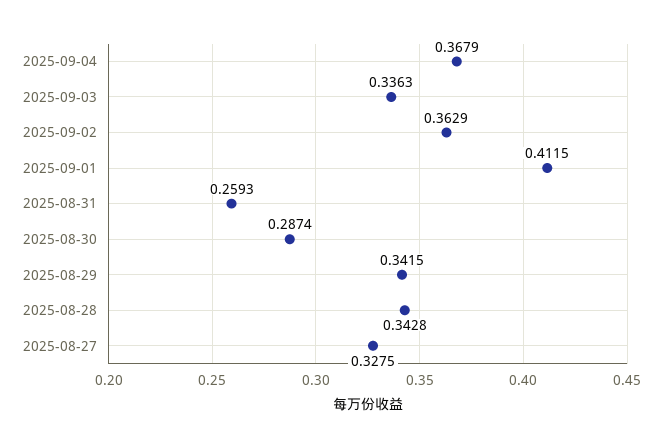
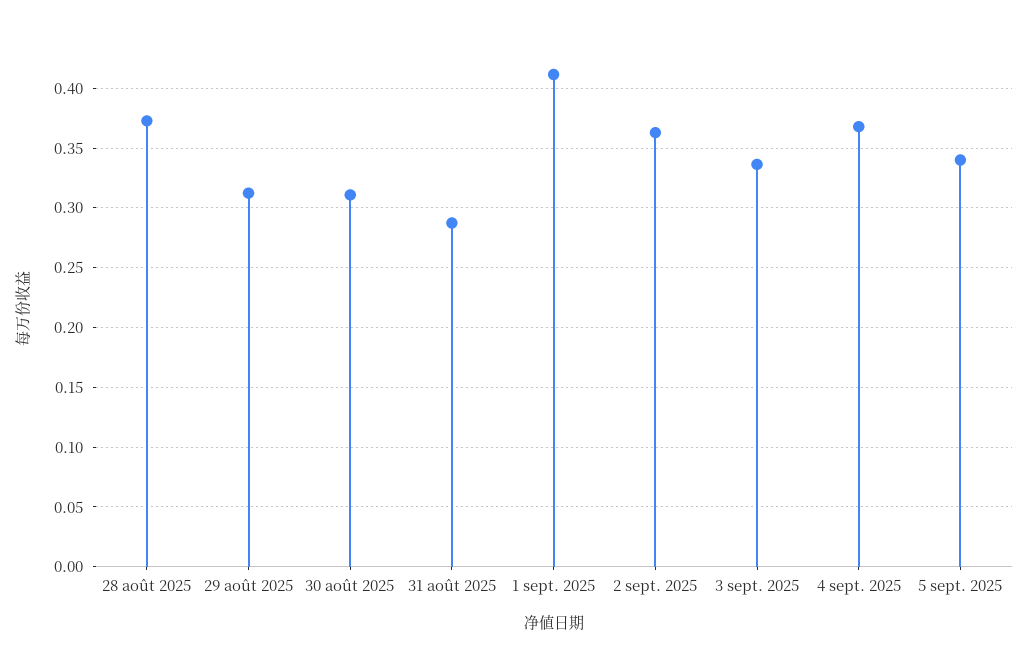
2025-08-31: 0.2593 -> 0.29
2025-08-30: 0.2874 -> 0.31
2025-08-29: 0.3415 -> 0.31
2025-08-28: 0.3428 -> 0.37
2025-08-27: 0.3275 -> none
5 sept. 2025: none -> 0.34

